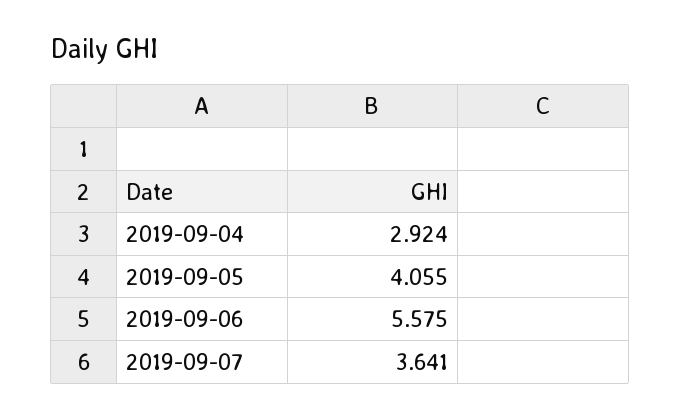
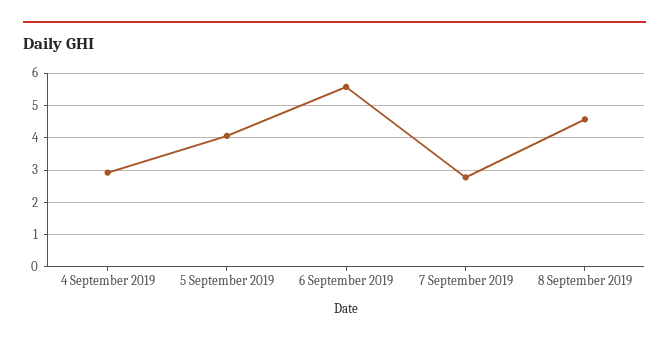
2019-09-07: 3.641 -> 2.8
8 September 2019: none -> 4.6

